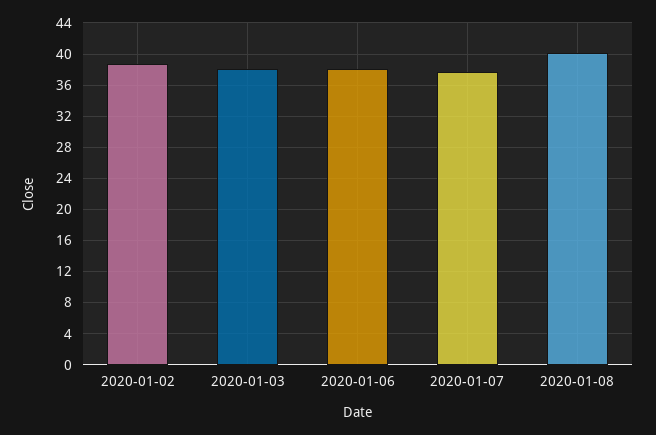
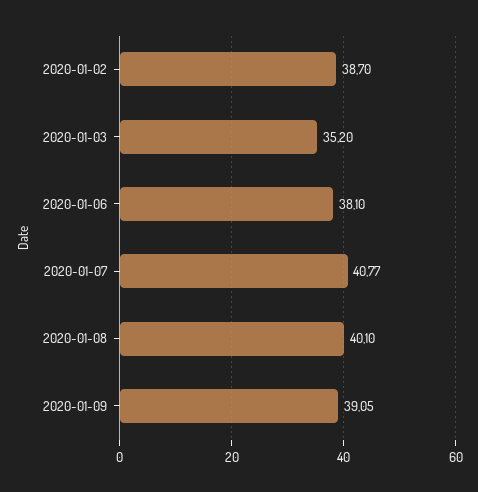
2020-01-03: 38 -> 35.2
2020-01-07: 38 -> 40.77
2020-01-09: none -> 39.05

